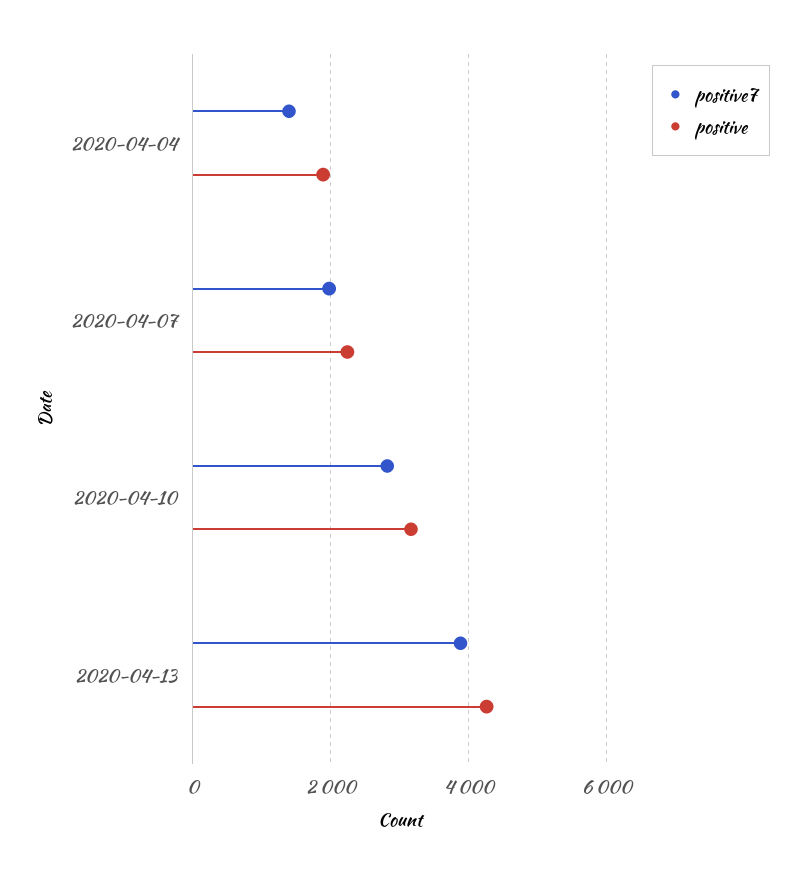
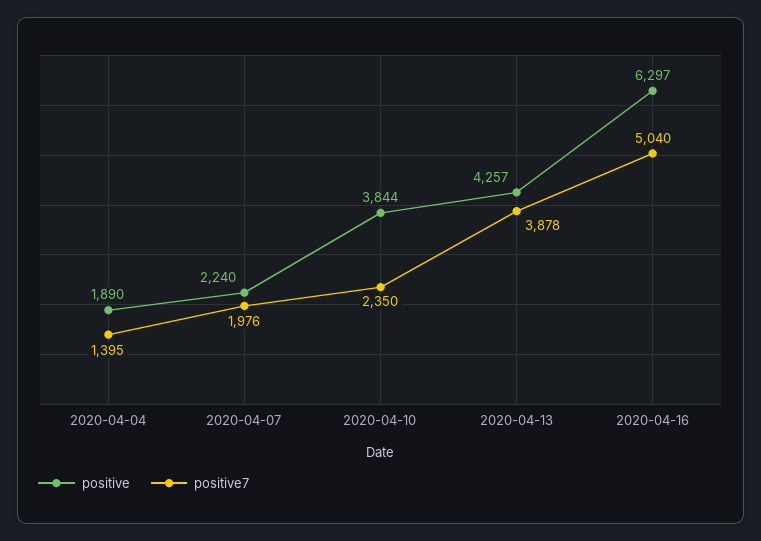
positive7, 2020-04-10: 2800 -> 2350
positive, 2020-04-10: 3200 -> 3844
positive, 2020-04-16: none -> 6297
positive7, 2020-04-16: none -> 5040

